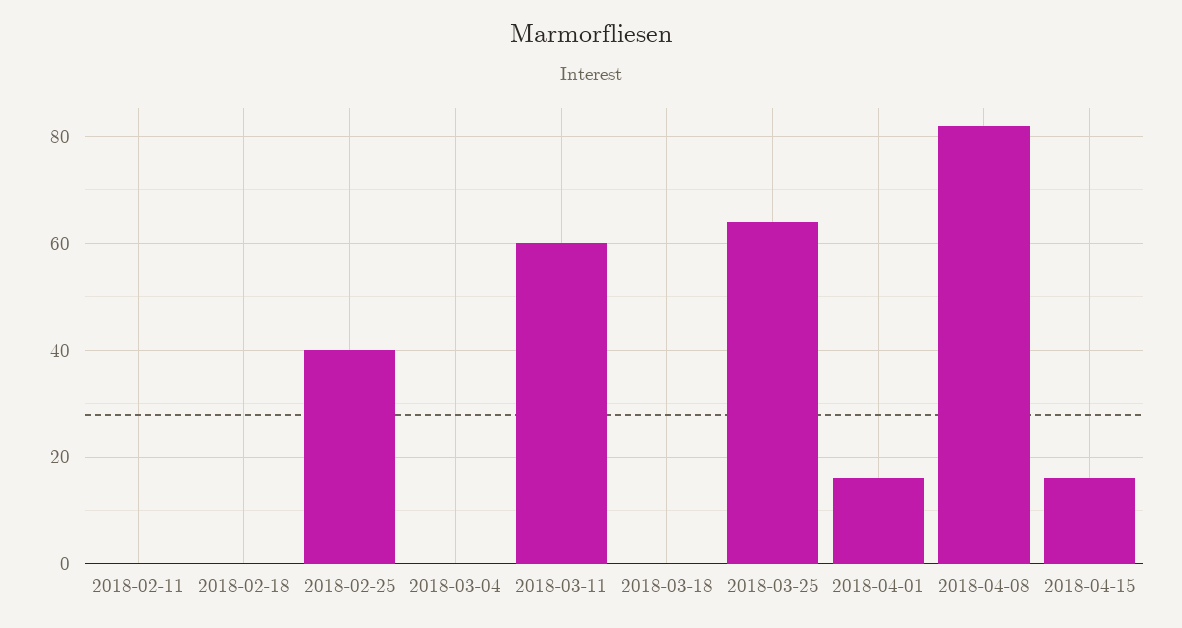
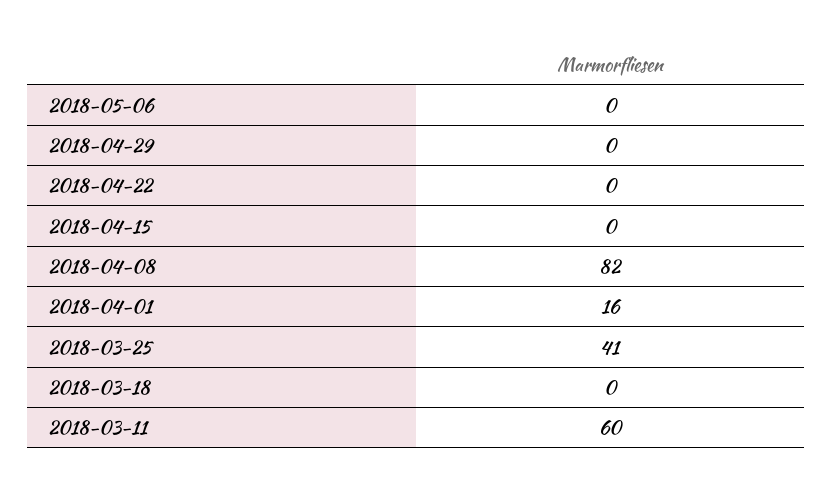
2018-02-11: 0 -> none
2018-02-18: 0 -> none
2018-02-25: 40 -> none
2018-03-04: 0 -> none
2018-03-25: 65 -> 41
2018-04-15: 15 -> 0
2018-05-06: none -> 0
2018-04-29: none -> 0
2018-04-22: none -> 0

